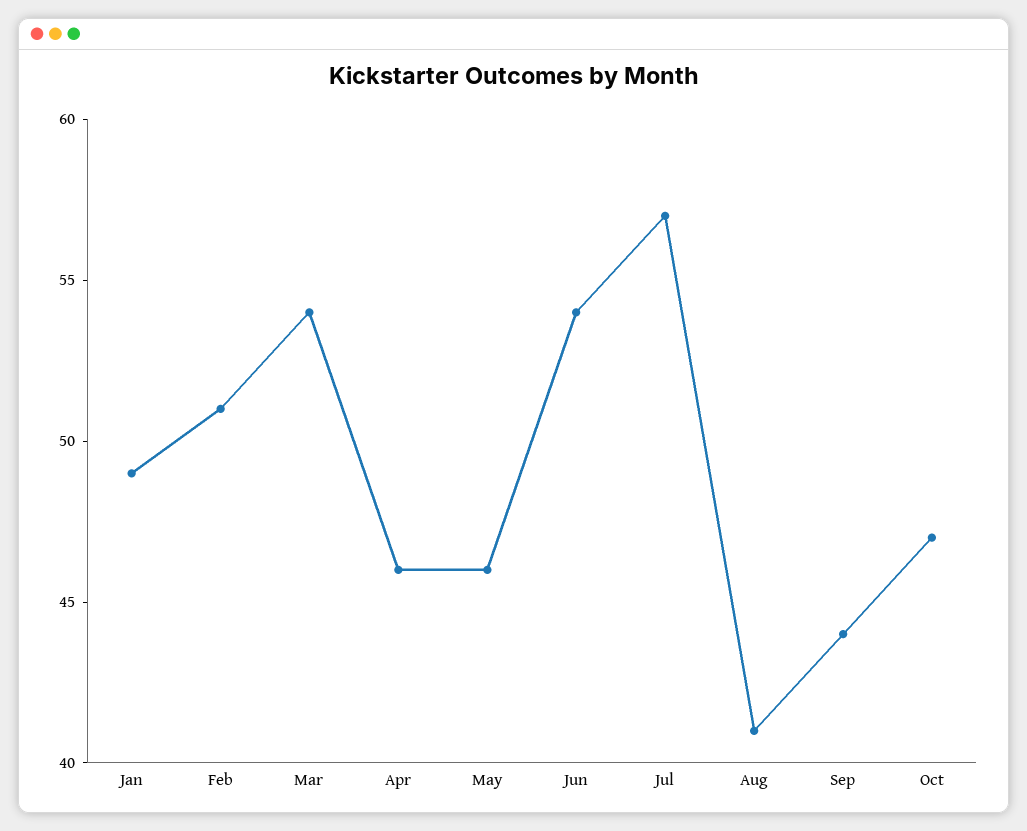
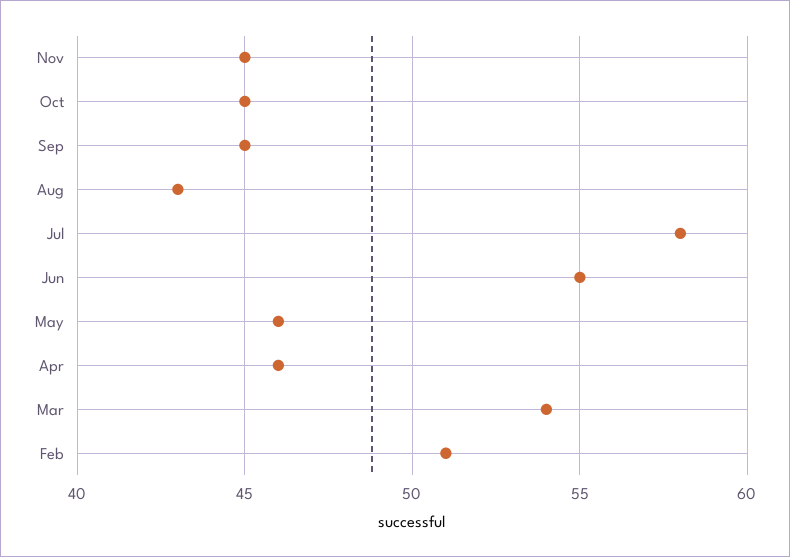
Jan: 49 -> none
Jun: 54 -> 55
Jul: 57 -> 58
Aug: 41 -> 43
Sep: 44 -> 45
Oct: 47 -> 45
Nov: none -> 45

